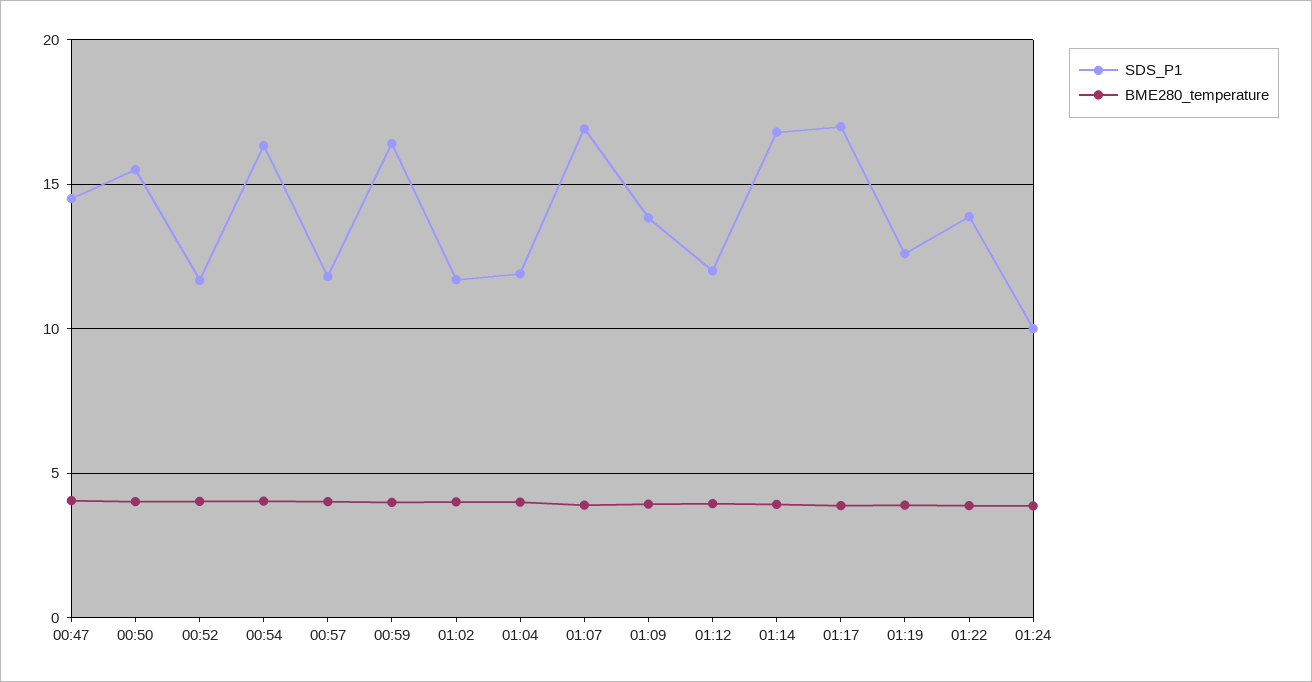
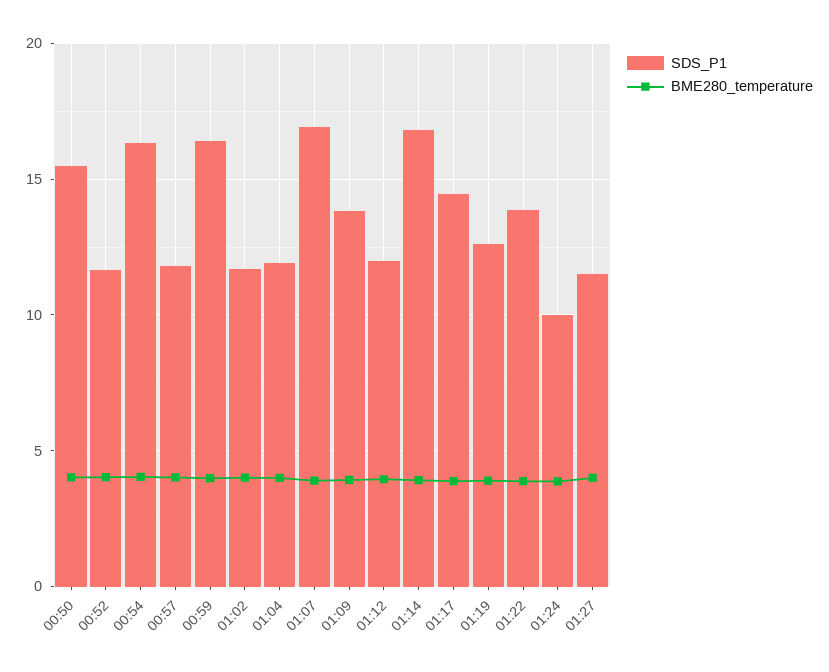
SDS_P1, 00:47: 14.5 -> none
BME280_temperature, 00:47: 4 -> none
SDS_P1, 01:17: 17 -> 14.5
SDS_P1, 01:27: none -> 11.5
BME280_temperature, 01:27: none -> 4

